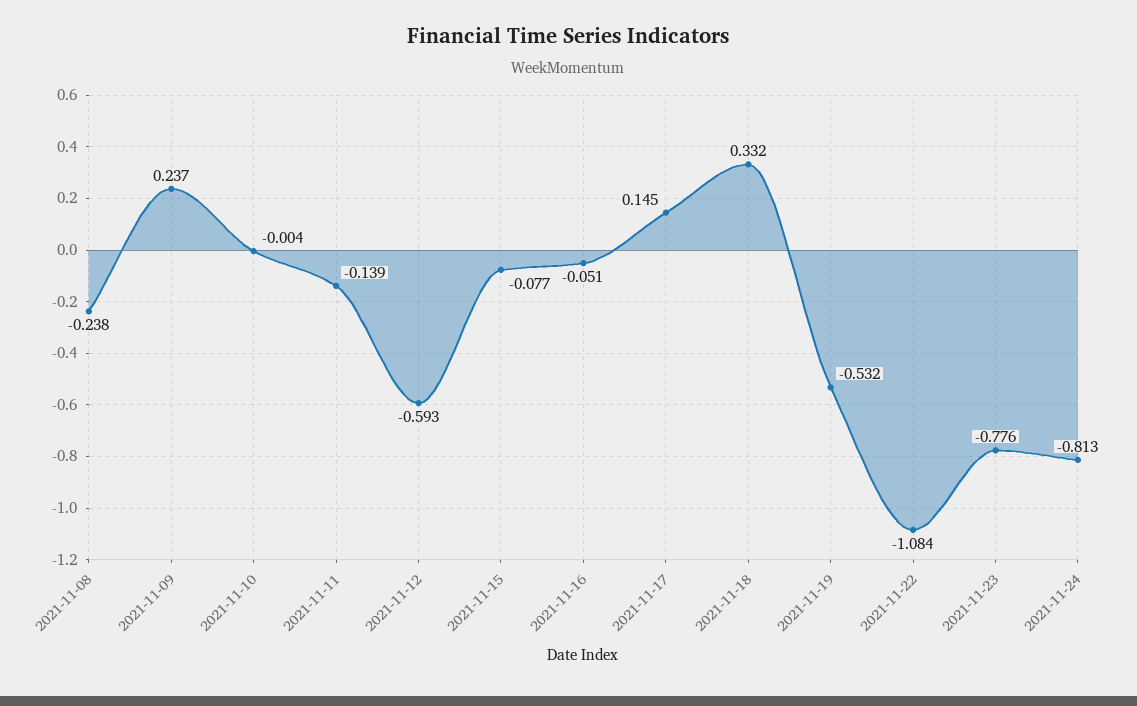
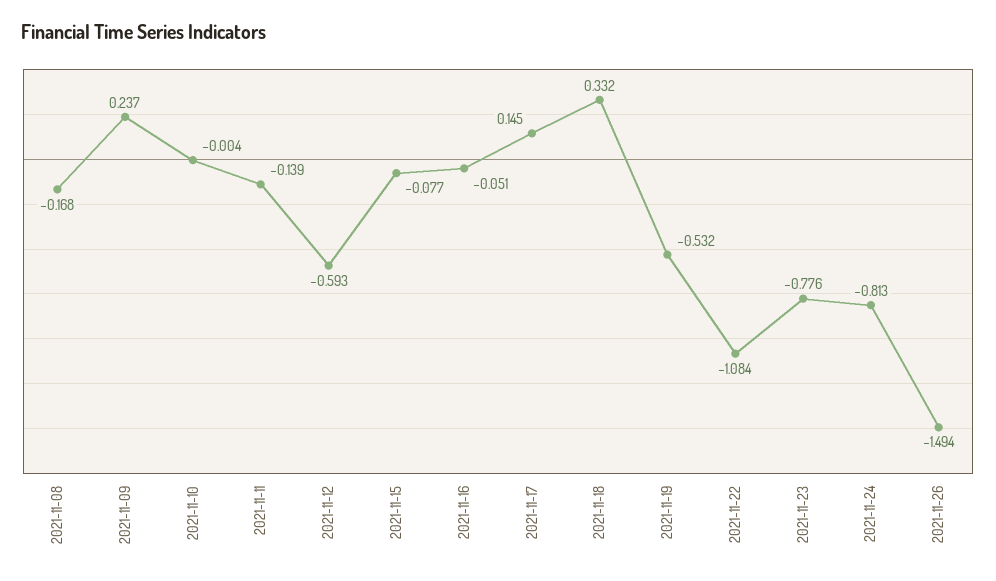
2021-11-08: -0.238 -> -0.168
2021-11-26: none -> -1.494

